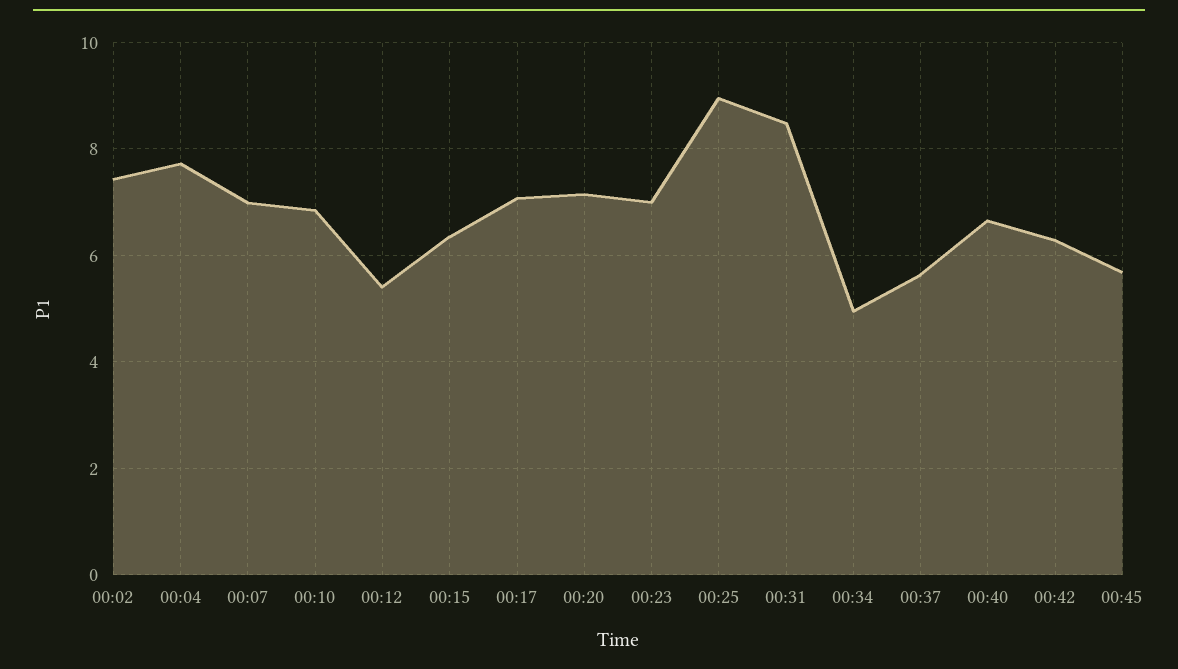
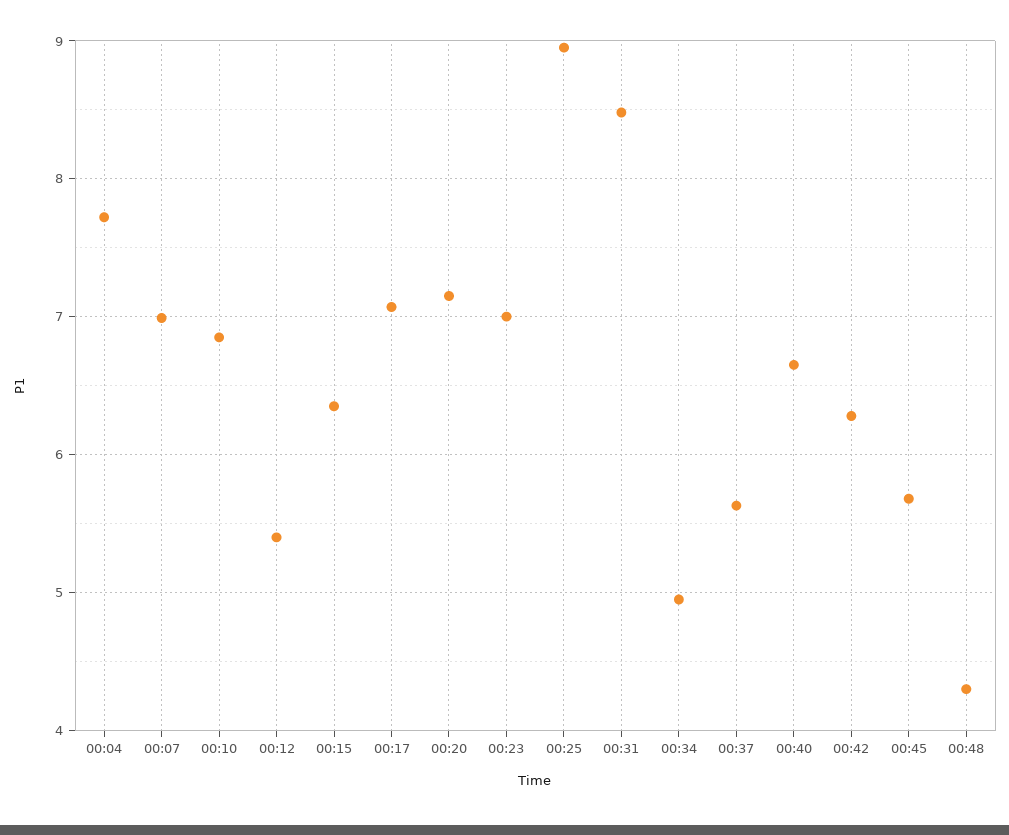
00:02: 7.4 -> none
00:48: none -> 4.3

